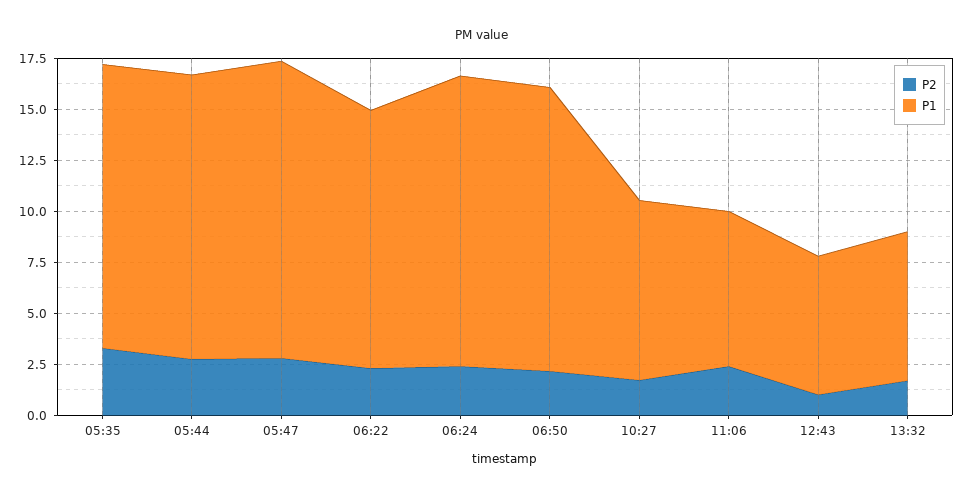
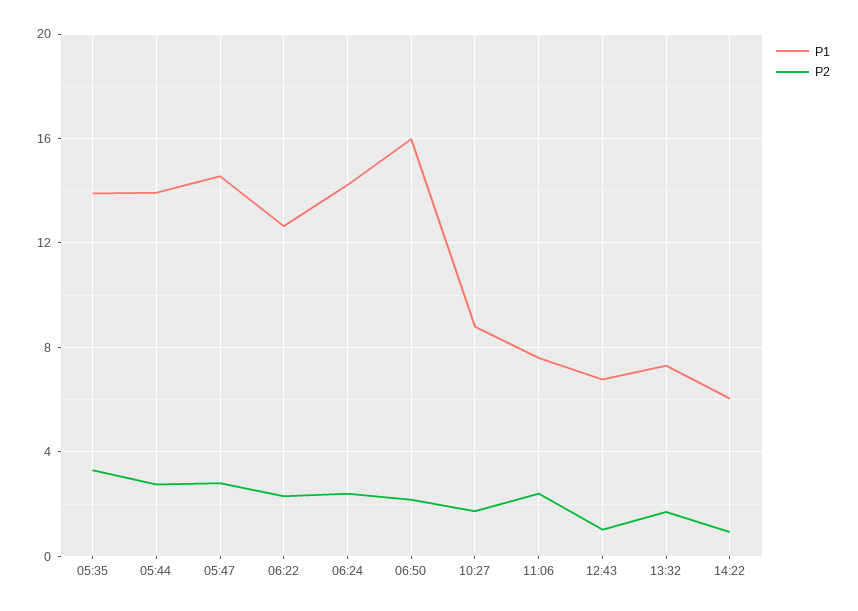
P1, 06:50: 14 -> 16
P1, 14:22: none -> 6
P2, 14:22: none -> 1

